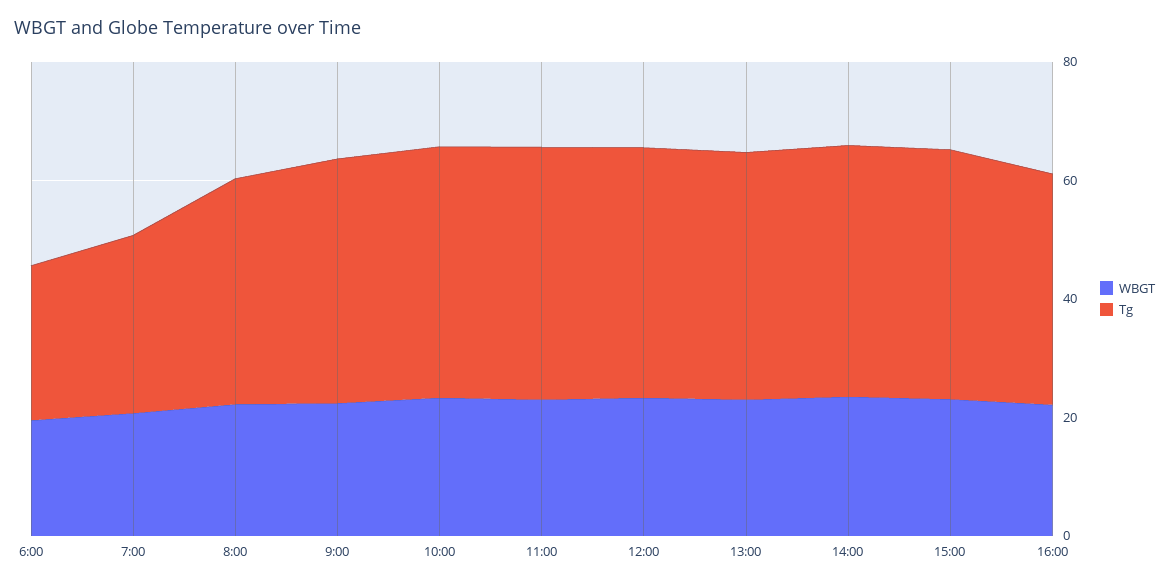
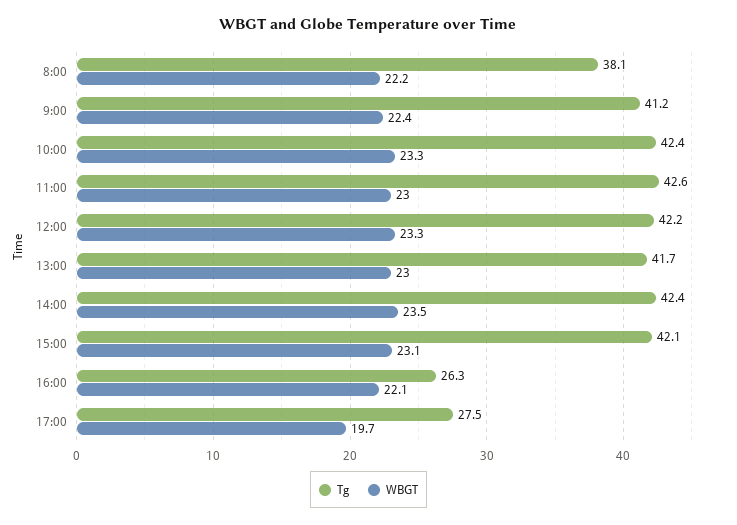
WBGT, 6:00: 20 -> none
Tg, 6:00: 25 -> none
WBGT, 7:00: 20 -> none
Tg, 7:00: 30 -> none
Tg, 16:00: 40 -> 26.3
Tg, 17:00: none -> 27.5
WBGT, 17:00: none -> 19.7

